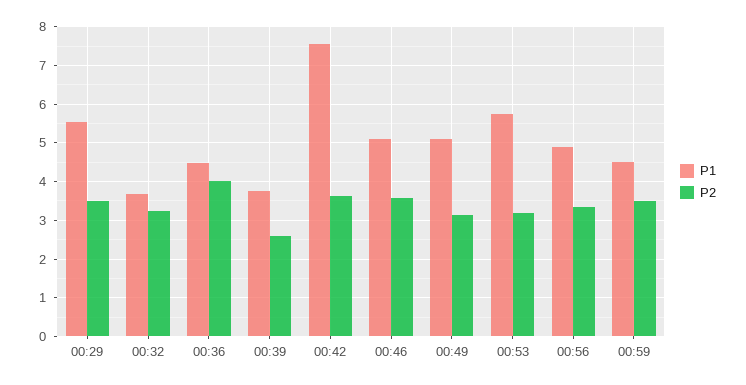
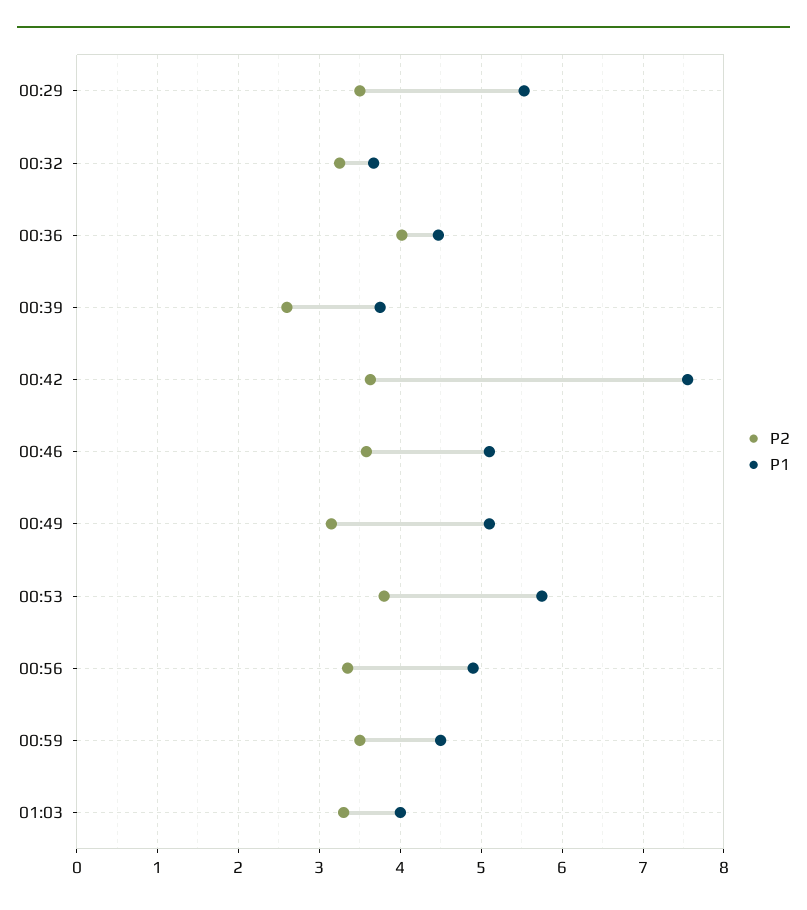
P2, 00:53: 3.2 -> 3.8
P2, 01:03: none -> 3.3
P1, 01:03: none -> 4

